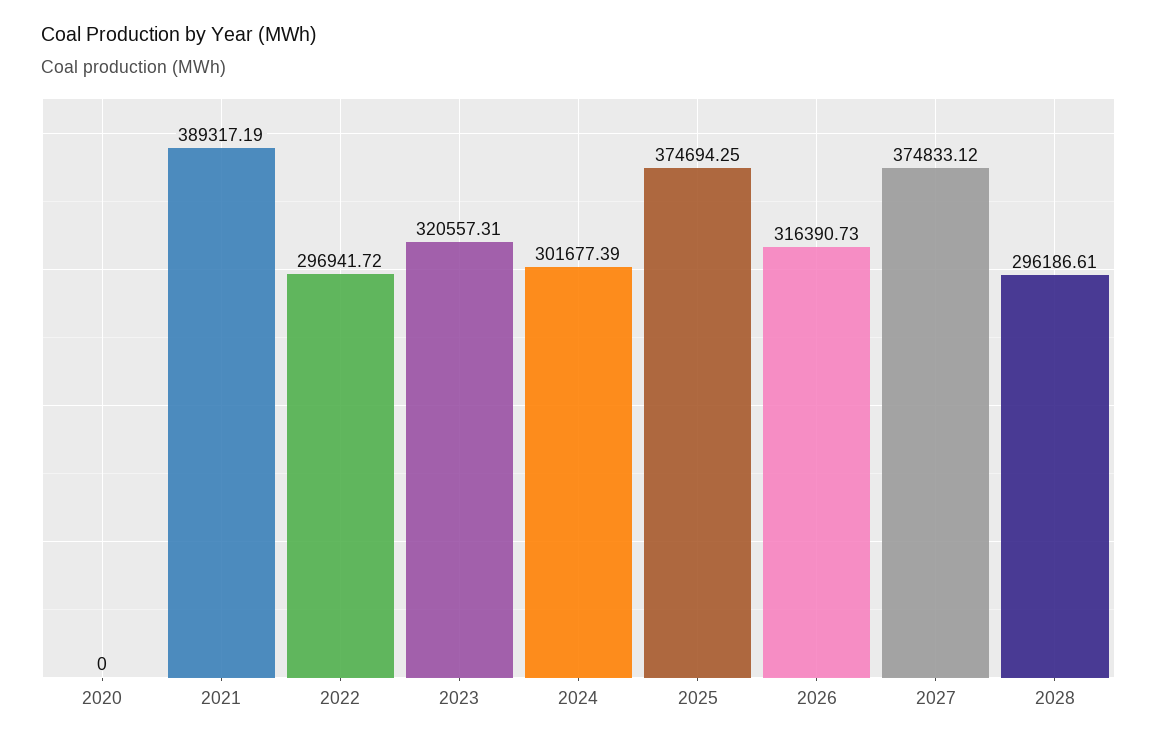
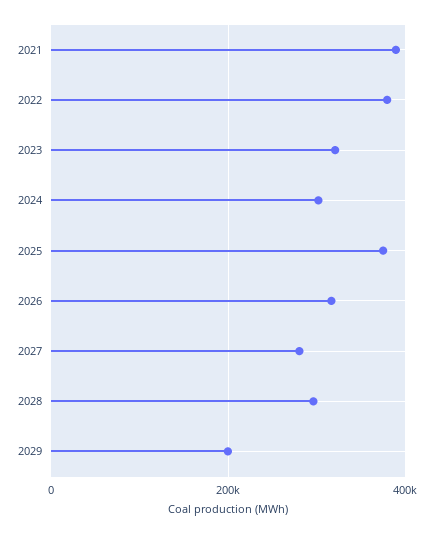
2020: 0 -> none
2022: 296941.72 -> 380000
2027: 374833.12 -> 280000
2029: none -> 200000

